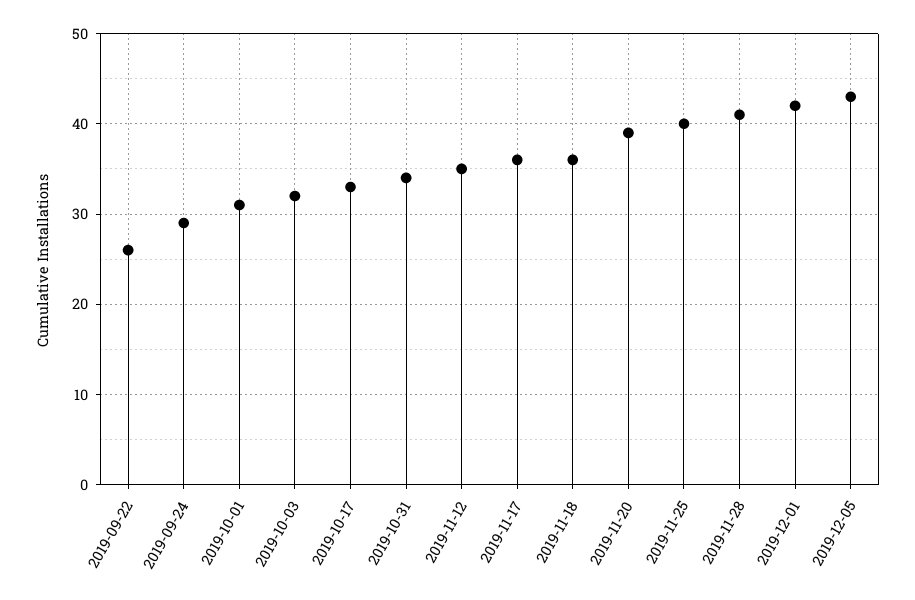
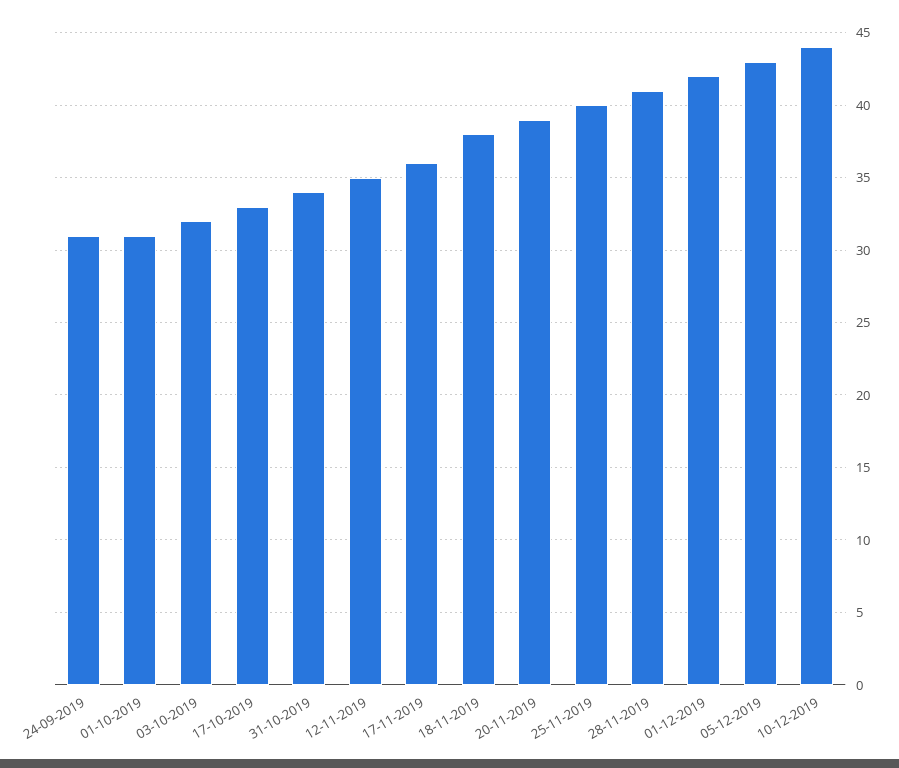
2019-09-22: 26 -> none
2019-09-24: 29 -> 31
2019-11-18: 36 -> 38
10-12-2019: none -> 44

